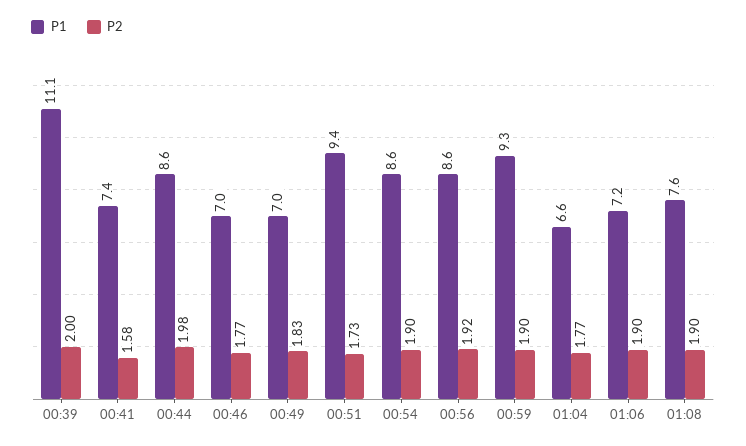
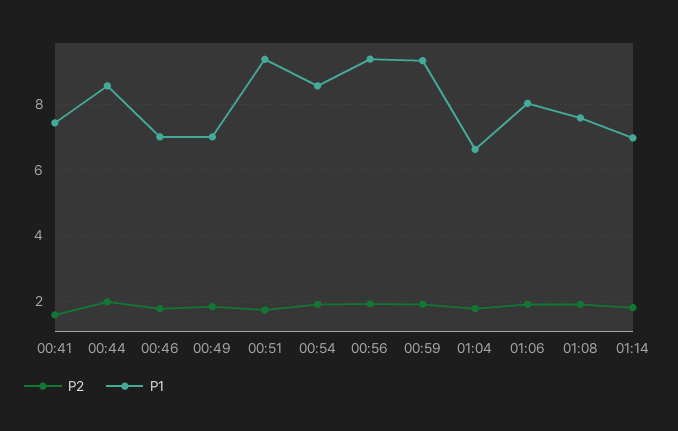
P1, 00:39: 11.1 -> none
P2, 00:39: 2 -> none
P1, 00:56: 8.6 -> 9.4
P1, 01:06: 7.2 -> 8
P2, 01:14: none -> 1.8
P1, 01:14: none -> 7

